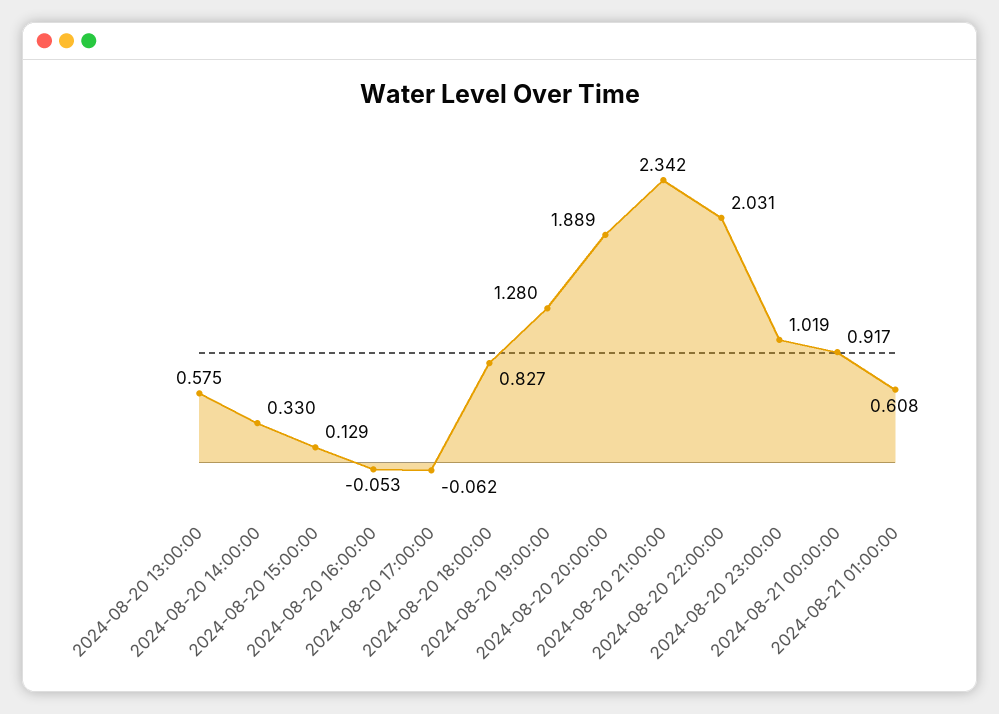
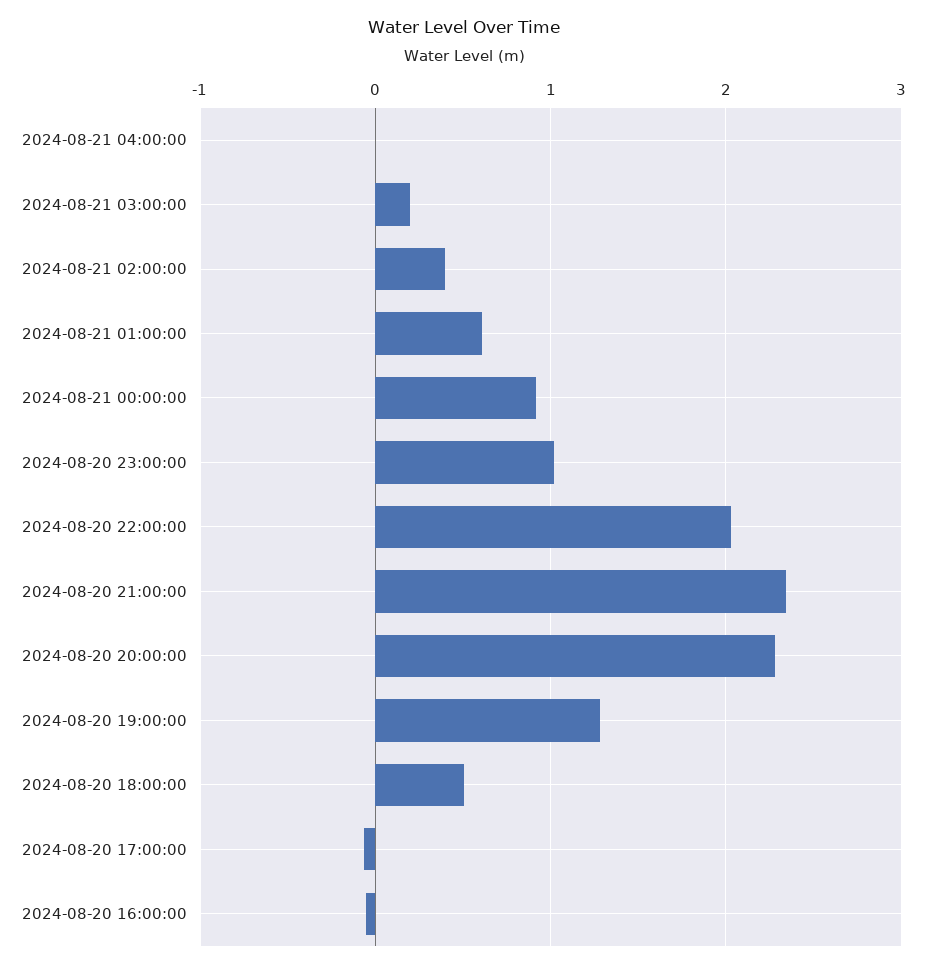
2024-08-20 13:00:00: 0.575 -> none
2024-08-20 14:00:00: 0.33 -> none
2024-08-20 15:00:00: 0.129 -> none
2024-08-20 18:00:00: 0.827 -> 0.5
2024-08-20 20:00:00: 1.889 -> 2.3
2024-08-21 04:00:00: none -> 0
2024-08-21 03:00:00: none -> 0.2
2024-08-21 02:00:00: none -> 0.4

